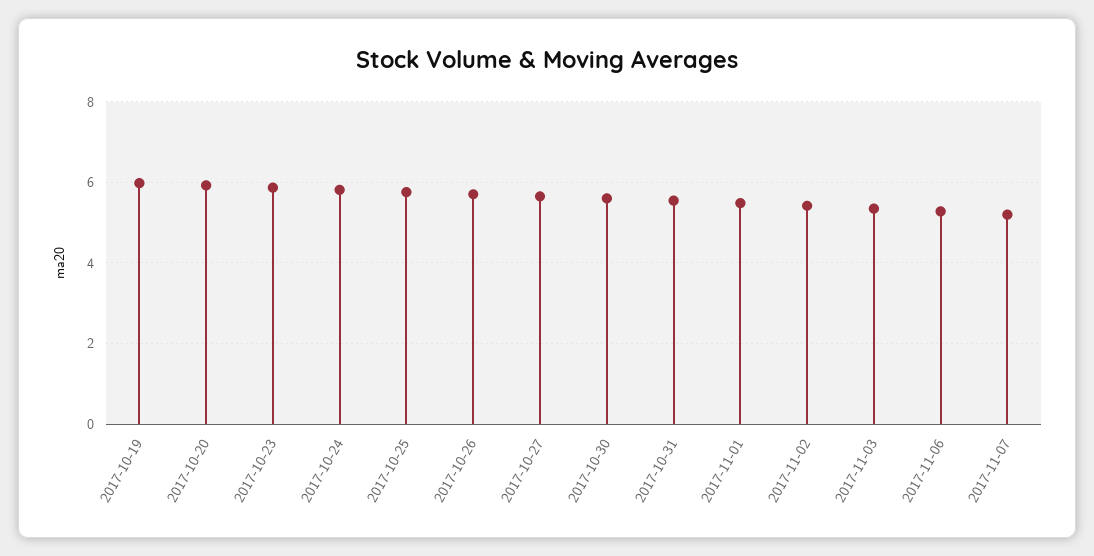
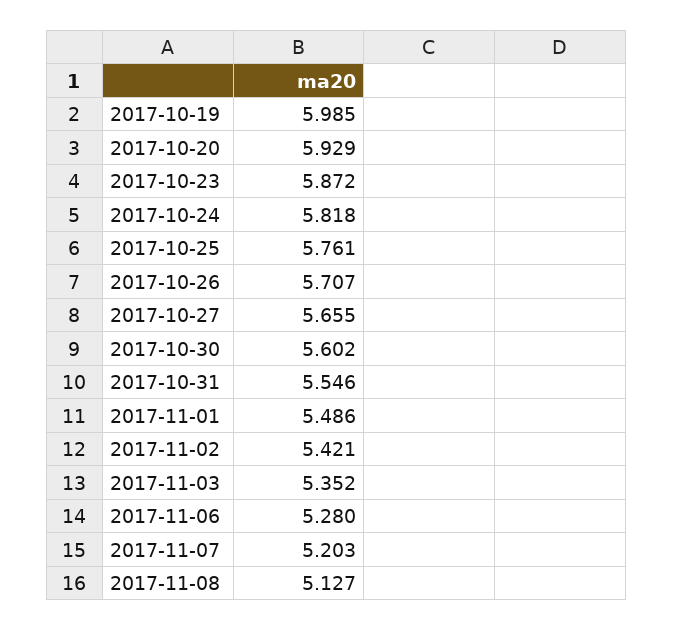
2017-11-08: none -> 5.127

